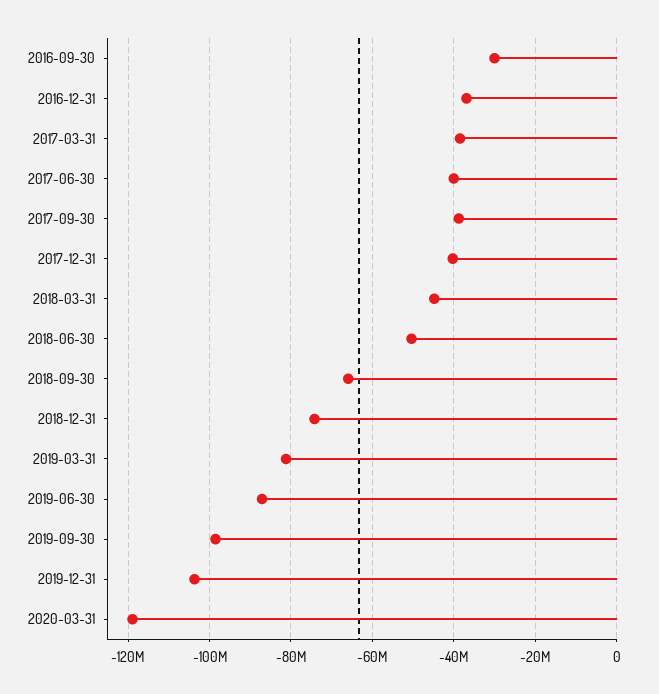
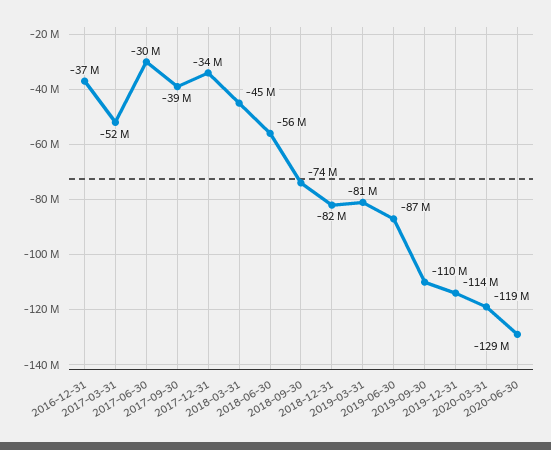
2016-09-30: -30000000 -> none
2017-03-31: -38000000 -> -52000000
2017-06-30: -40000000 -> -30000000
2017-12-31: -40000000 -> -34000000
2018-06-30: -50000000 -> -56000000
2018-09-30: -66000000 -> -74000000
2018-12-31: -74000000 -> -82000000
2019-09-30: -98000000 -> -110000000
2019-12-31: -104000000 -> -114000000
2020-06-30: none -> -129000000

